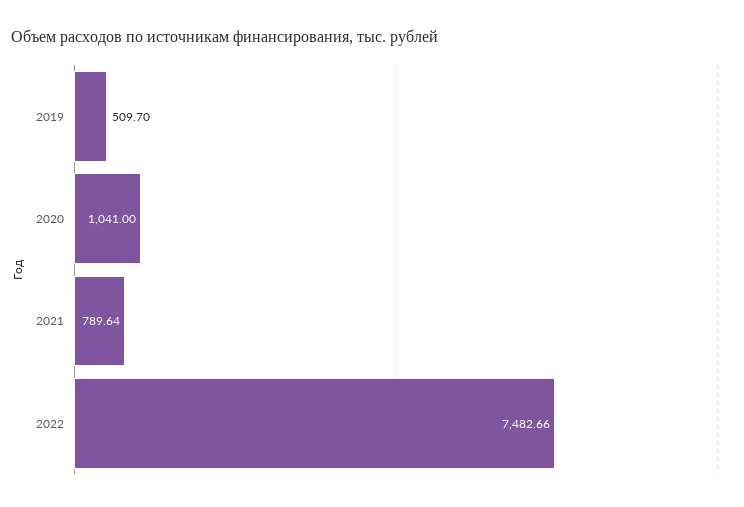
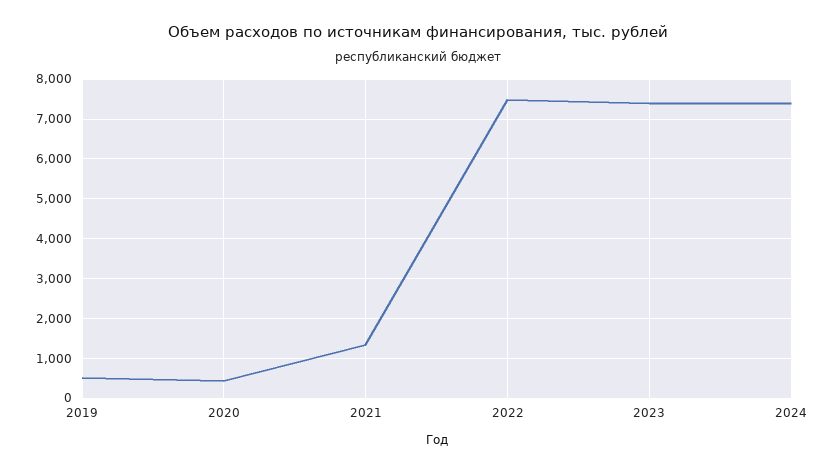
2020: 1041 -> 400
2021: 789.64 -> 1400
2023: none -> 7400
2024: none -> 7400

